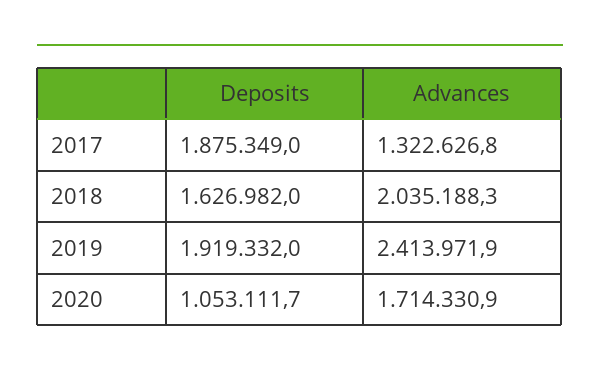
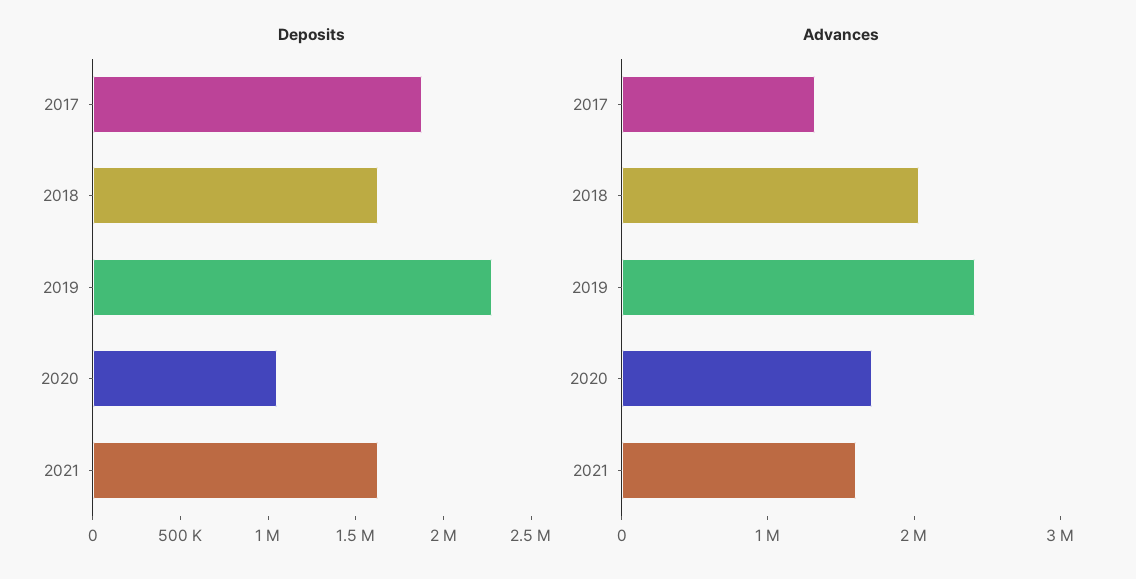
Deposits, 2019: 1919332 -> 2300000
Deposits, 2021: none -> 1600000
Advances, 2021: none -> 1600000

